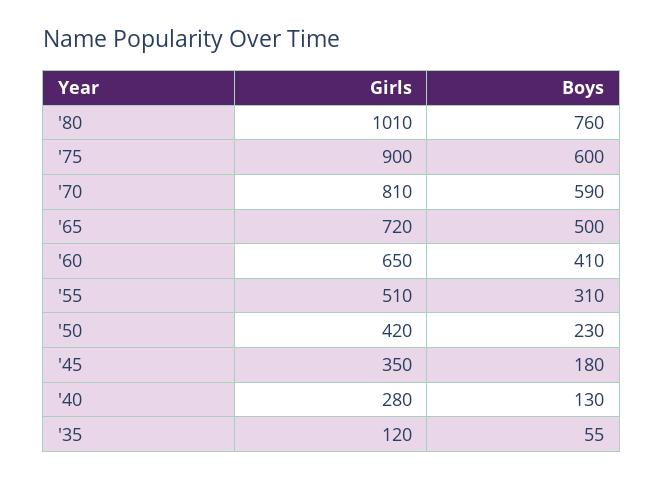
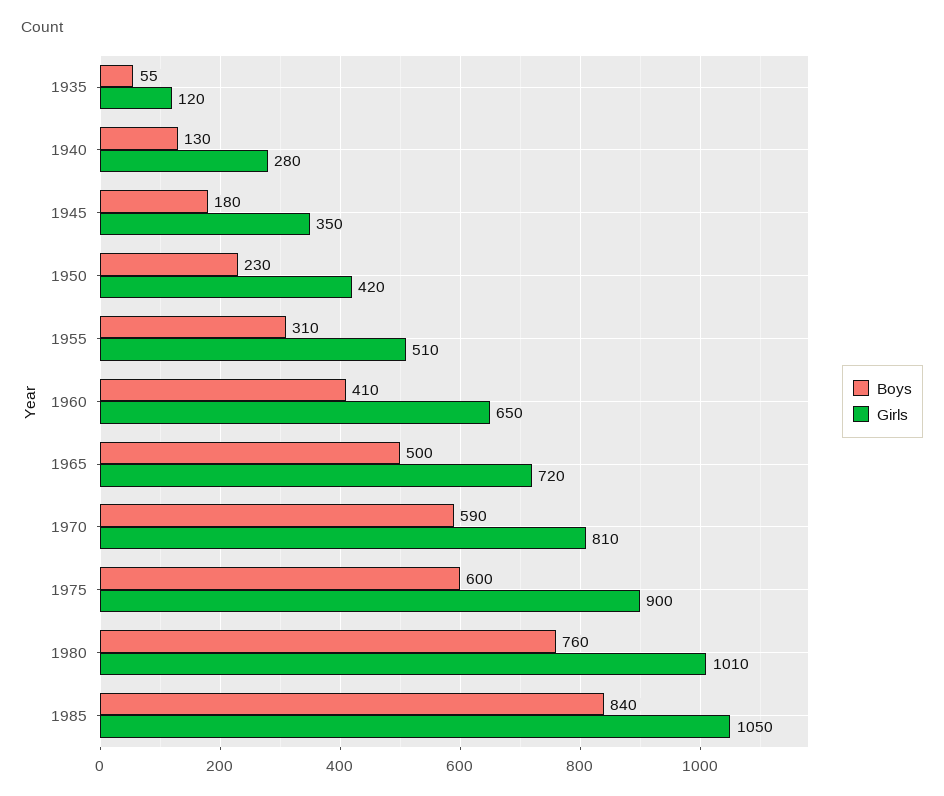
Boys, 1985: none -> 840
Girls, 1985: none -> 1050

